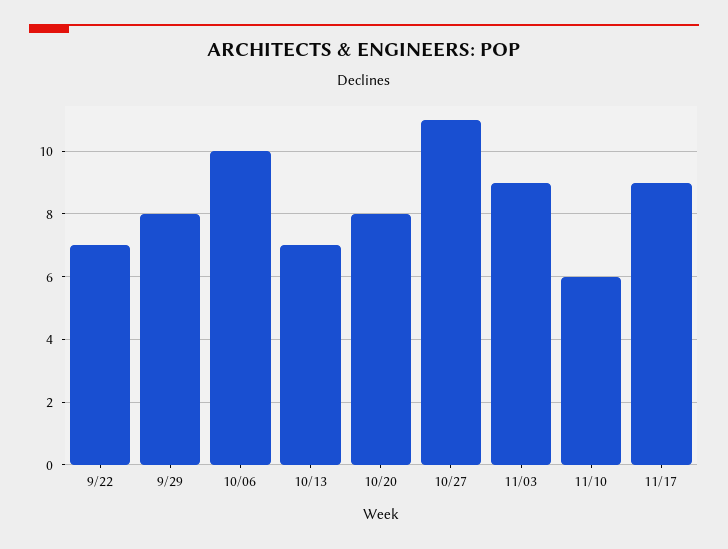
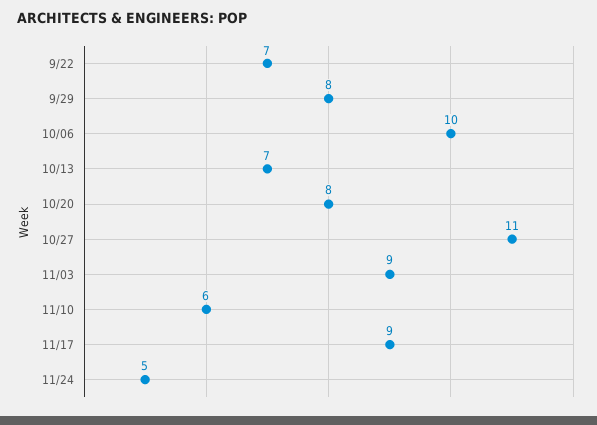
11/24: none -> 5

